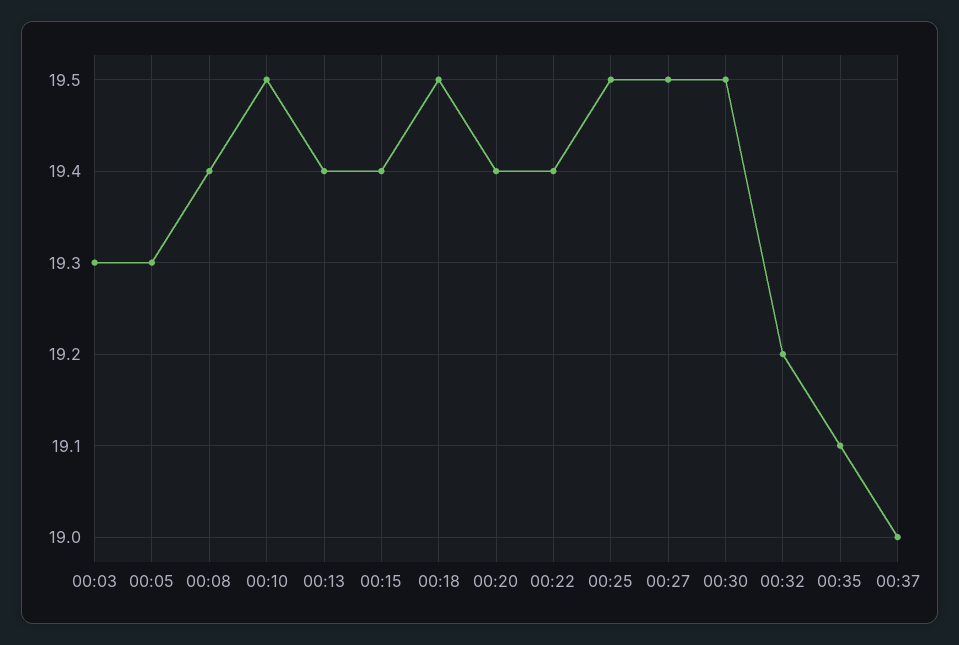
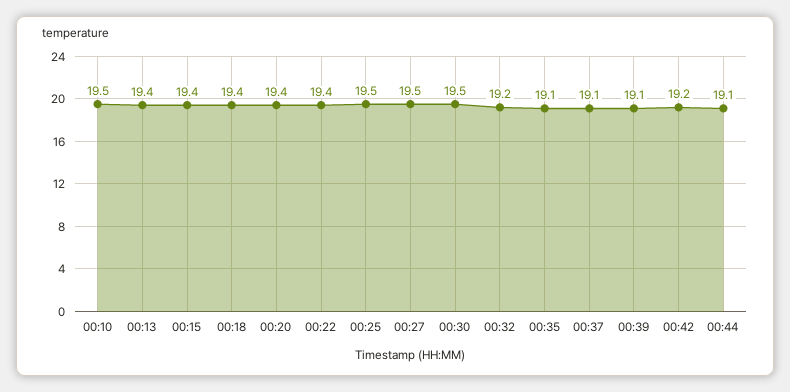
00:03: 19.3 -> none
00:05: 19.3 -> none
00:08: 19.4 -> none
00:18: 19.5 -> 19.4
00:37: 19 -> 19.1
00:39: none -> 19.1
00:42: none -> 19.2
00:44: none -> 19.1

